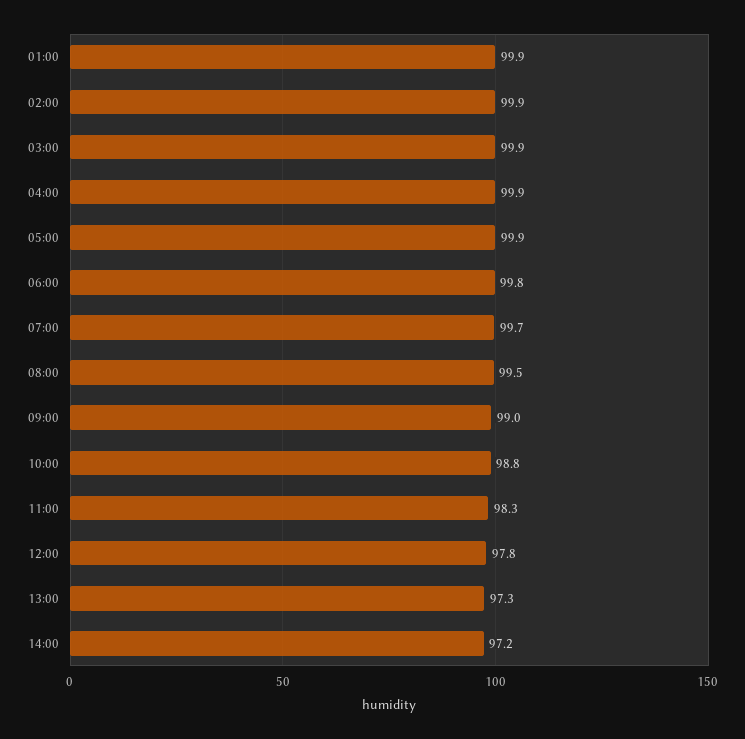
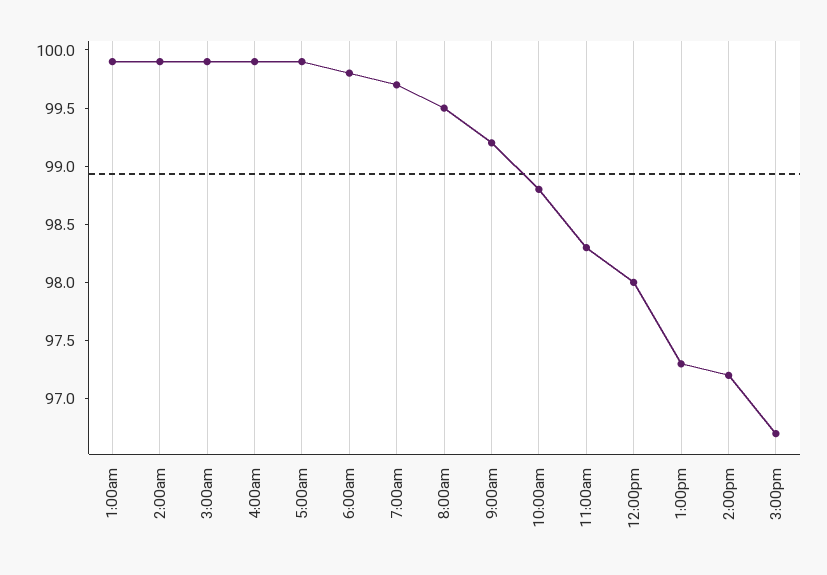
09:00: 99 -> 99.2
12:00: 97.8 -> 98
3:00pm: none -> 96.7

